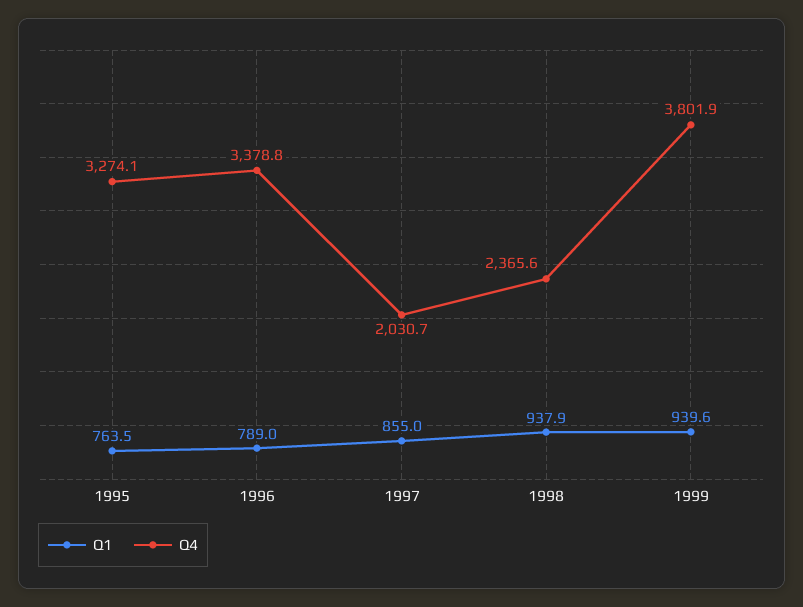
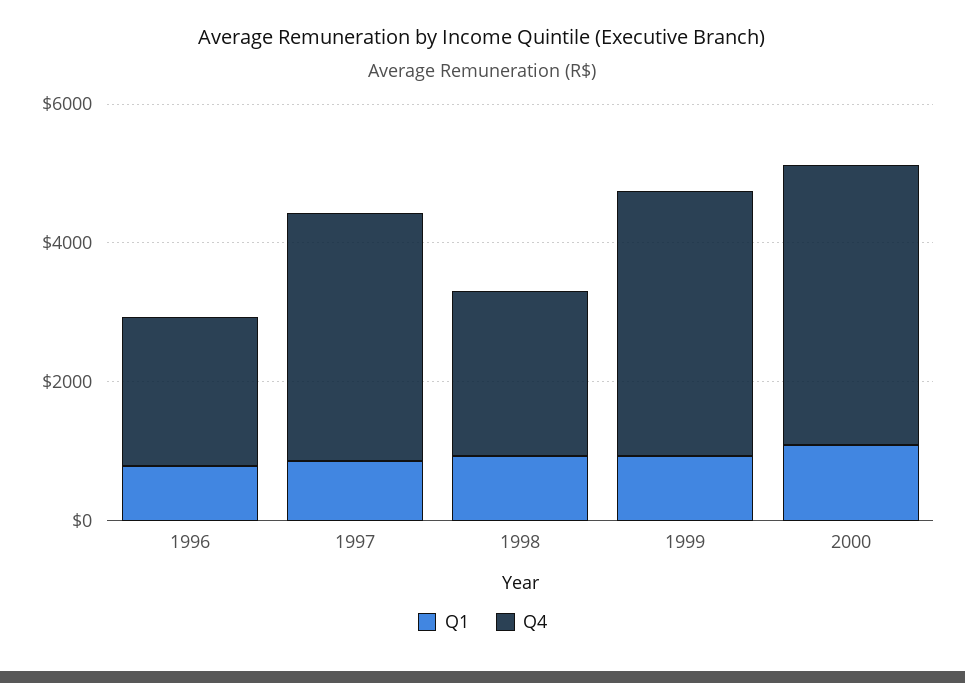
Q1, 1995: 763.5 -> none
Q4, 1995: 3274.1 -> none
Q4, 1996: 3378.8 -> 2000
Q4, 1997: 2030.7 -> 3500
Q1, 2000: none -> 1000
Q4, 2000: none -> 4000

